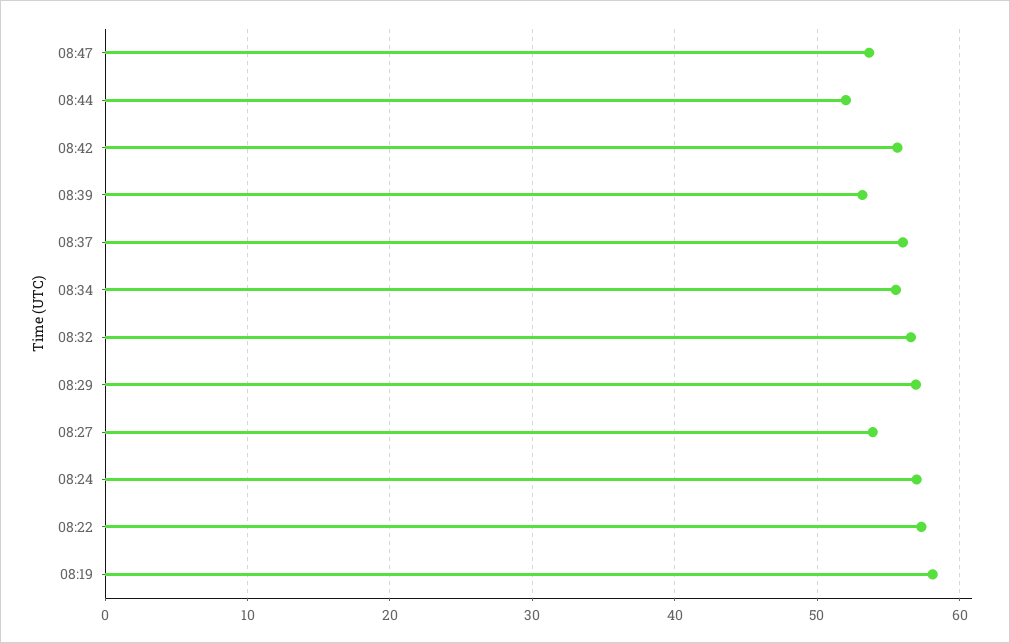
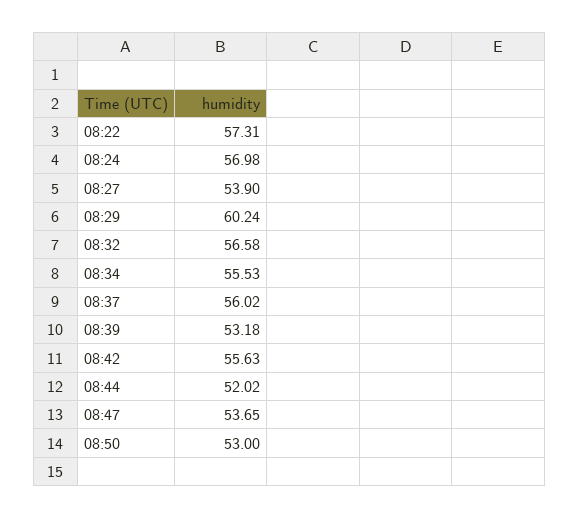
08:29: 57 -> 60.24
08:19: 58 -> none
08:50: none -> 53

